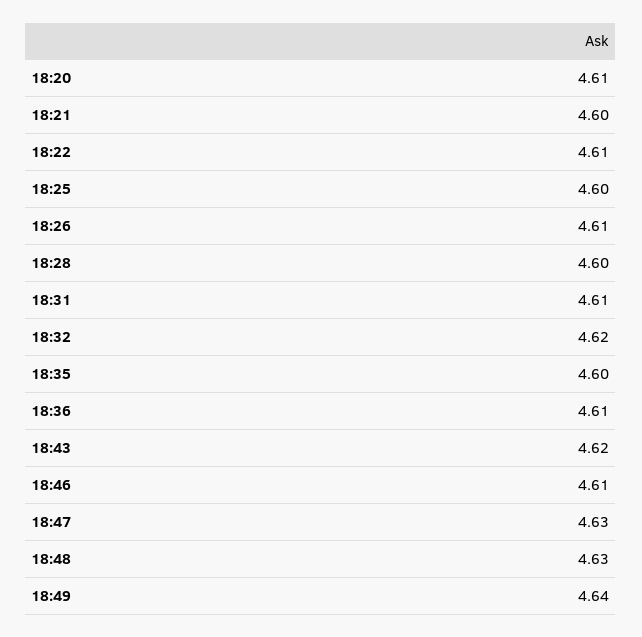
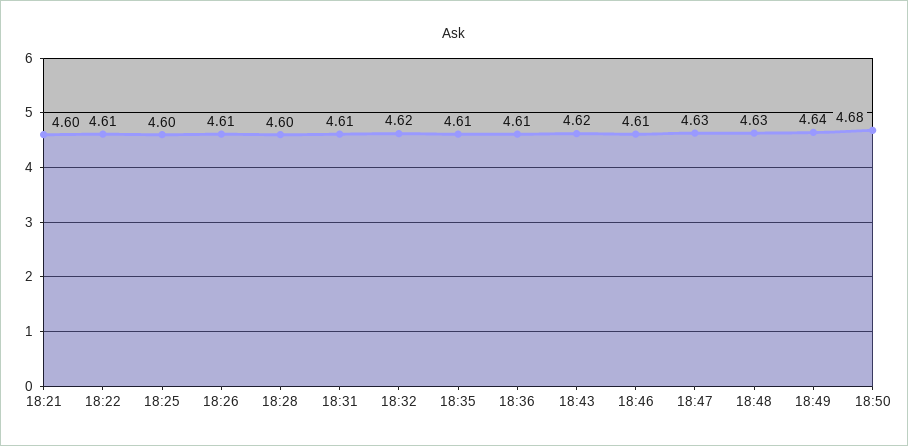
18:20: 4.61 -> none
18:35: 4.6 -> 4.61
18:50: none -> 4.68

